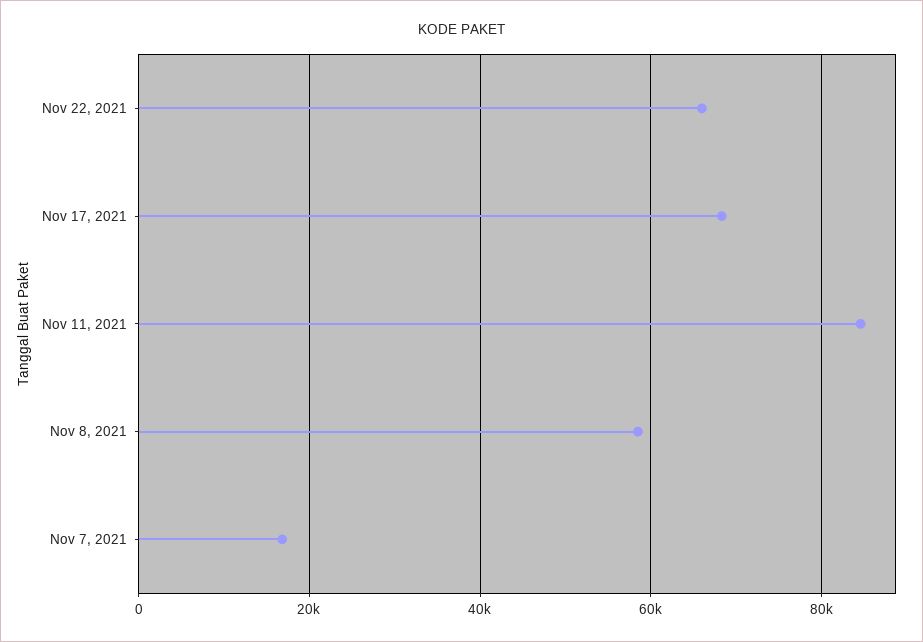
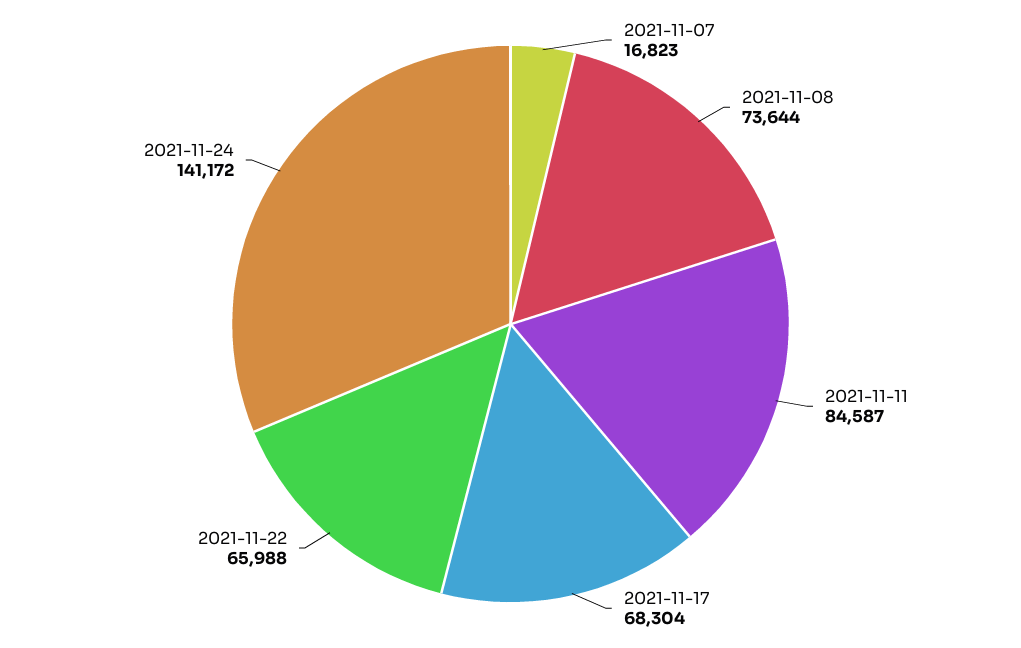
Nov 8, 2021: 58000 -> 73644
2021-11-24: none -> 141172

